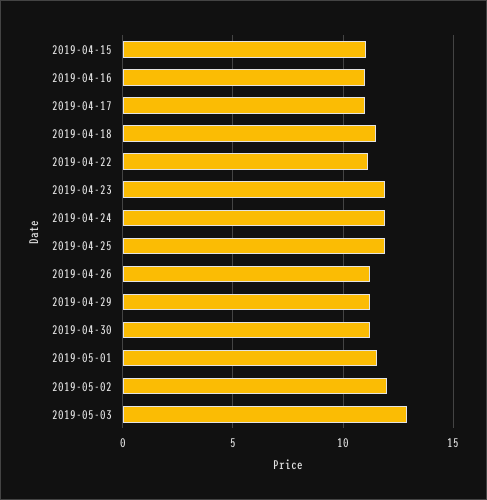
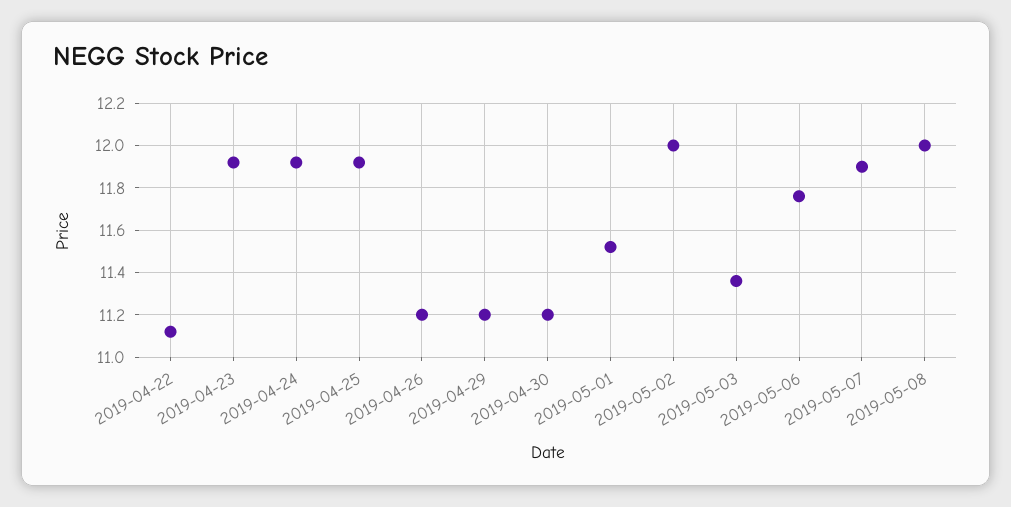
2019-04-15: 11 -> none
2019-04-16: 11 -> none
2019-04-17: 11 -> none
2019-04-18: 11.5 -> none
2019-05-03: 13 -> 11.35
2019-05-06: none -> 11.75
2019-05-07: none -> 11.9
2019-05-08: none -> 12

